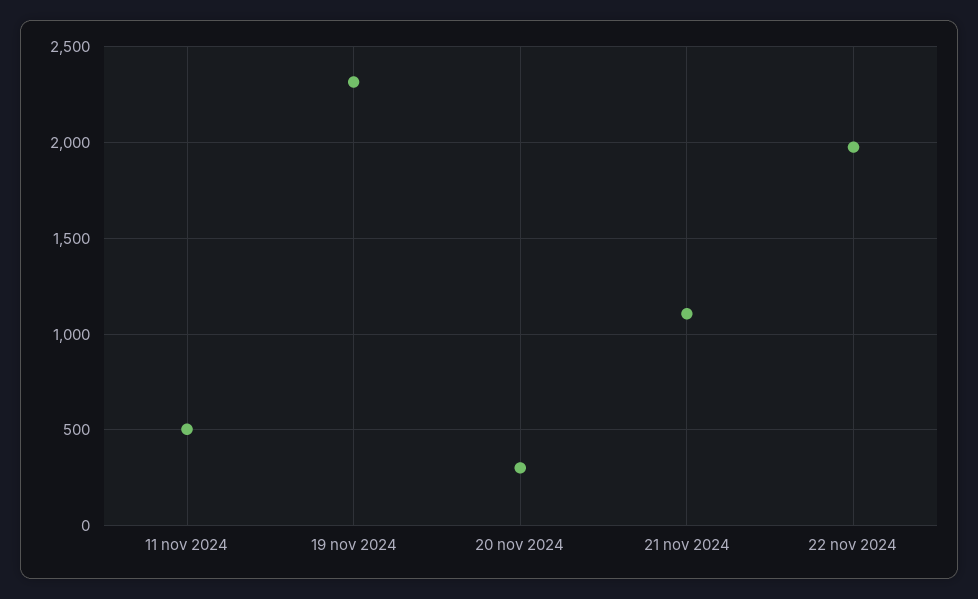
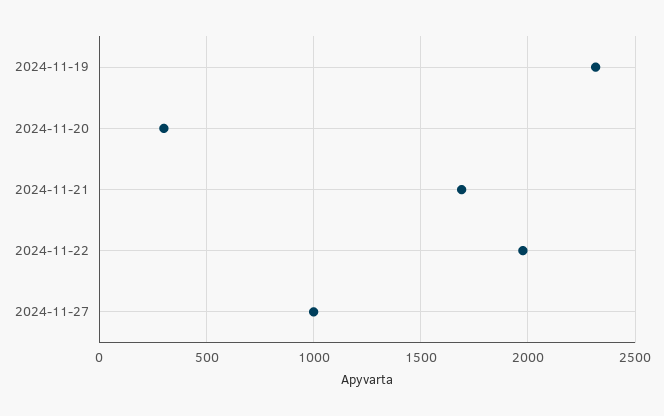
11 nov 2024: 500 -> none
21 nov 2024: 1100 -> 1700
2024-11-27: none -> 1000

